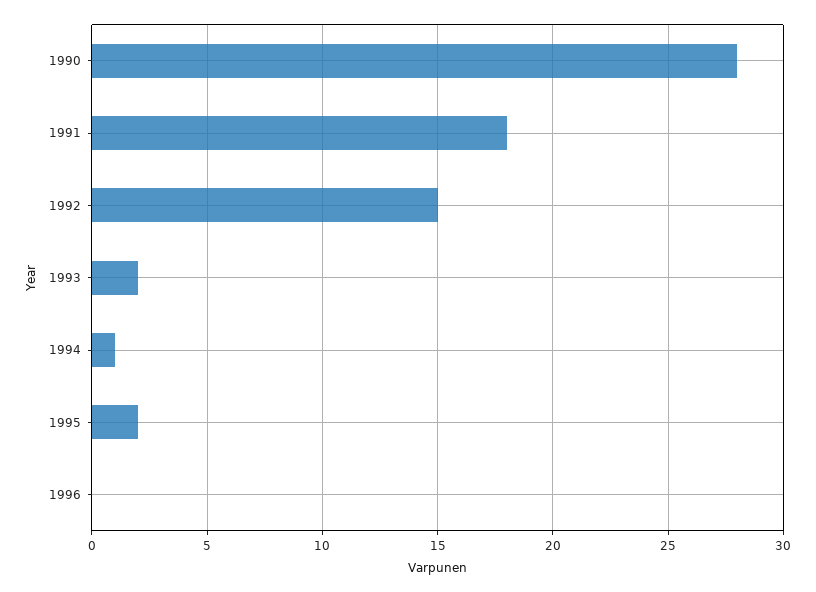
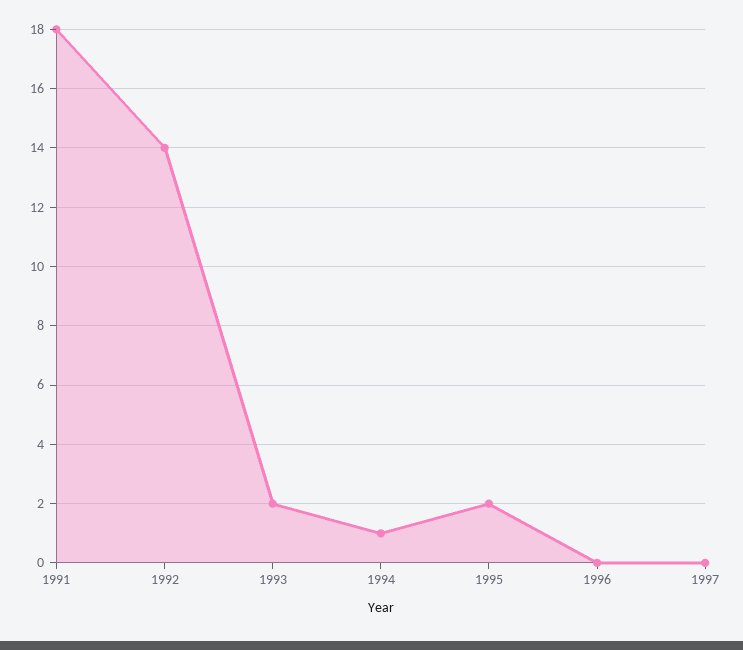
1990: 28 -> none
1992: 15 -> 14
1997: none -> 0

